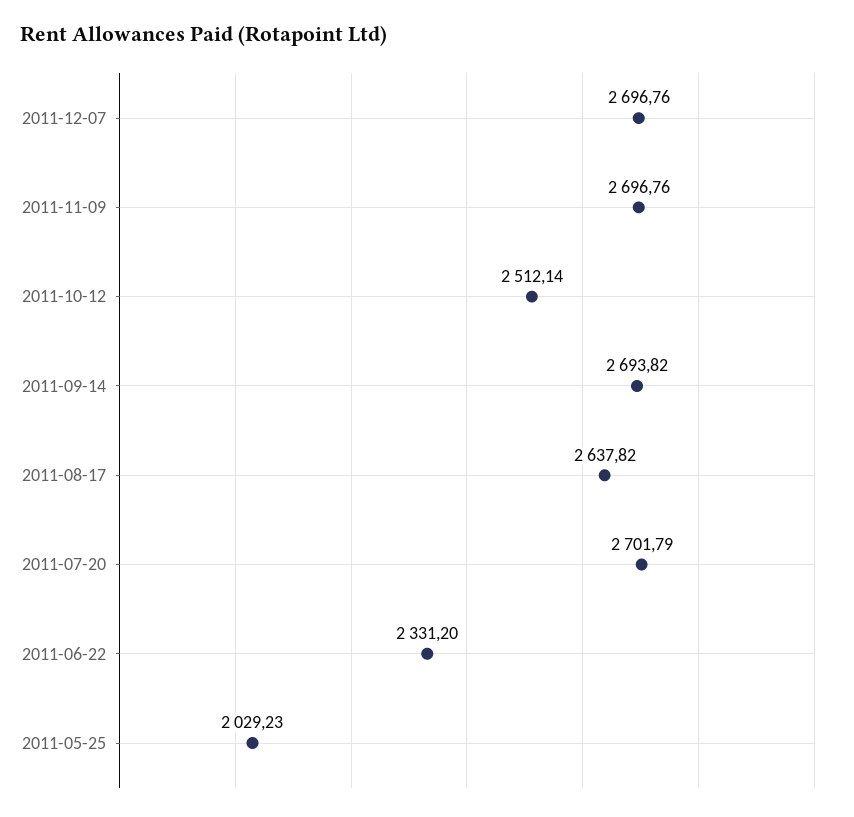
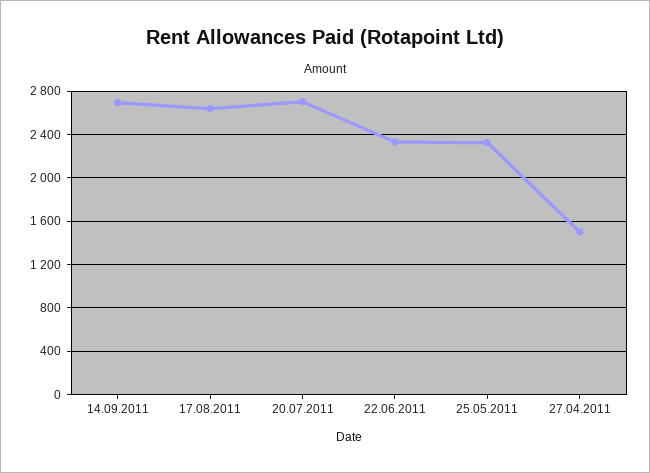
2011-12-07: 2696.76 -> none
2011-11-09: 2696.76 -> none
2011-10-12: 2512.14 -> none
2011-05-25: 2029.23 -> 2300
27.04.2011: none -> 1500

